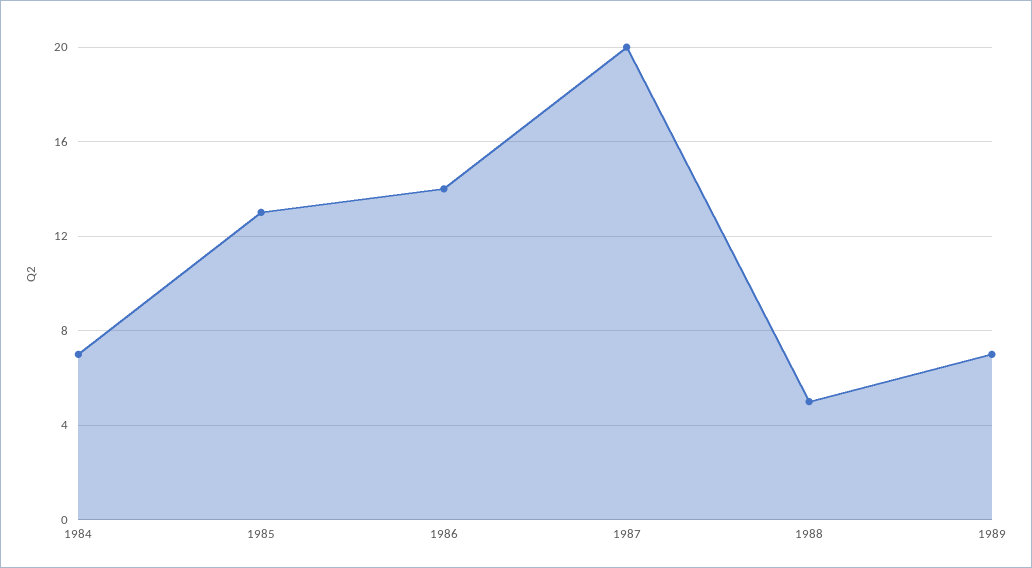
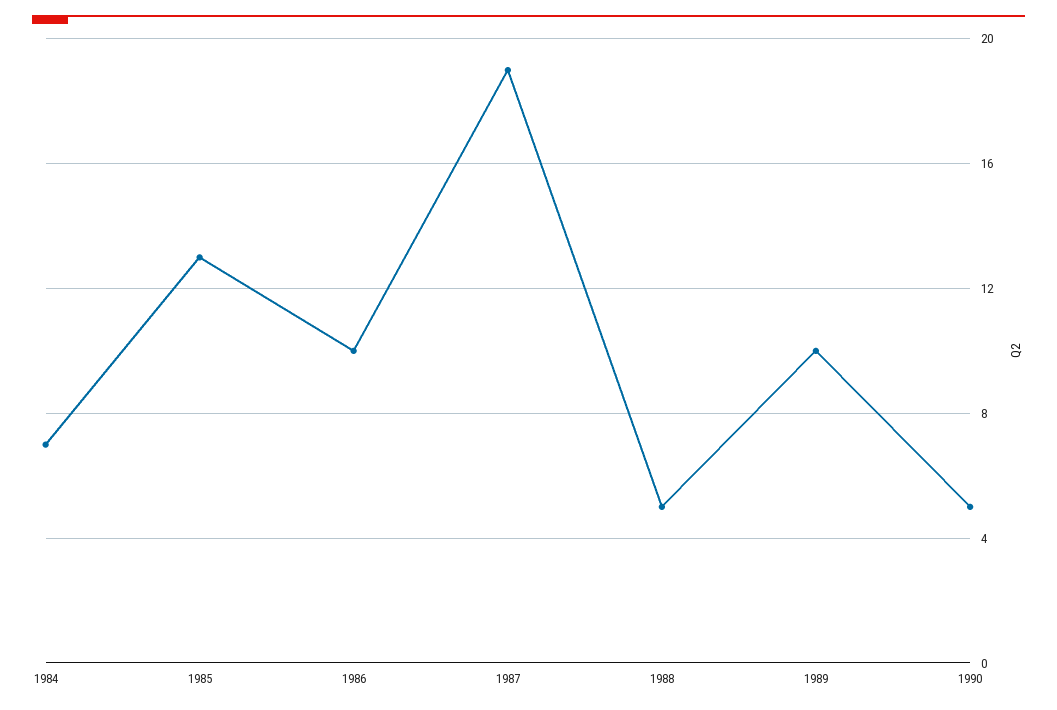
1986: 14 -> 10
1987: 20 -> 19
1989: 7 -> 10
1990: none -> 5

